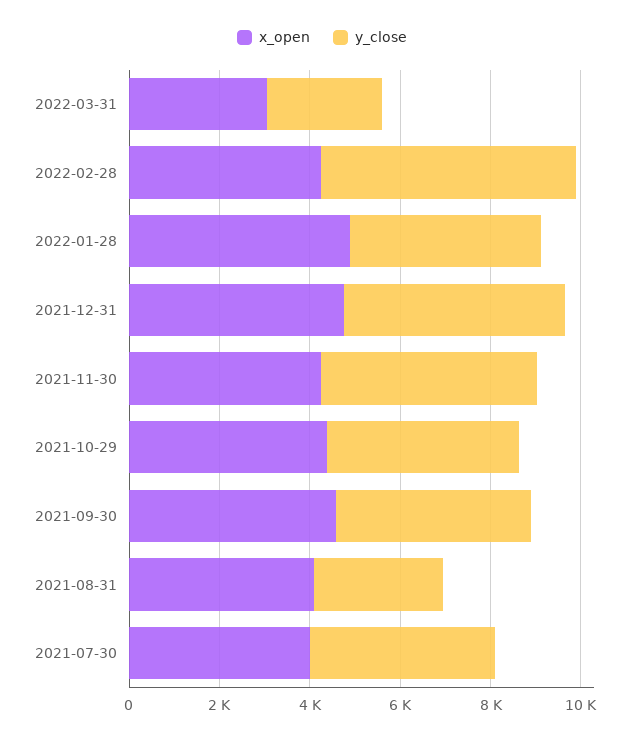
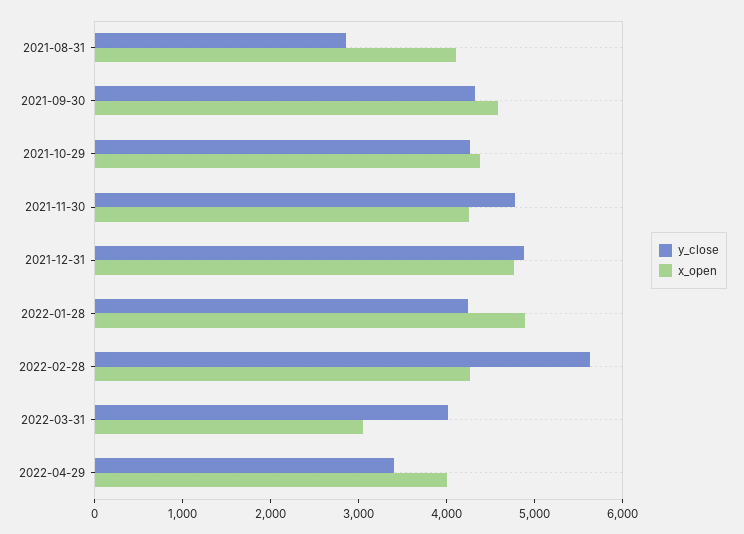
y_close, 2022-03-31: 2500 -> 4000
x_open, 2021-07-30: 4000 -> none
y_close, 2021-07-30: 4000 -> none
y_close, 2022-04-29: none -> 3400
x_open, 2022-04-29: none -> 4000

